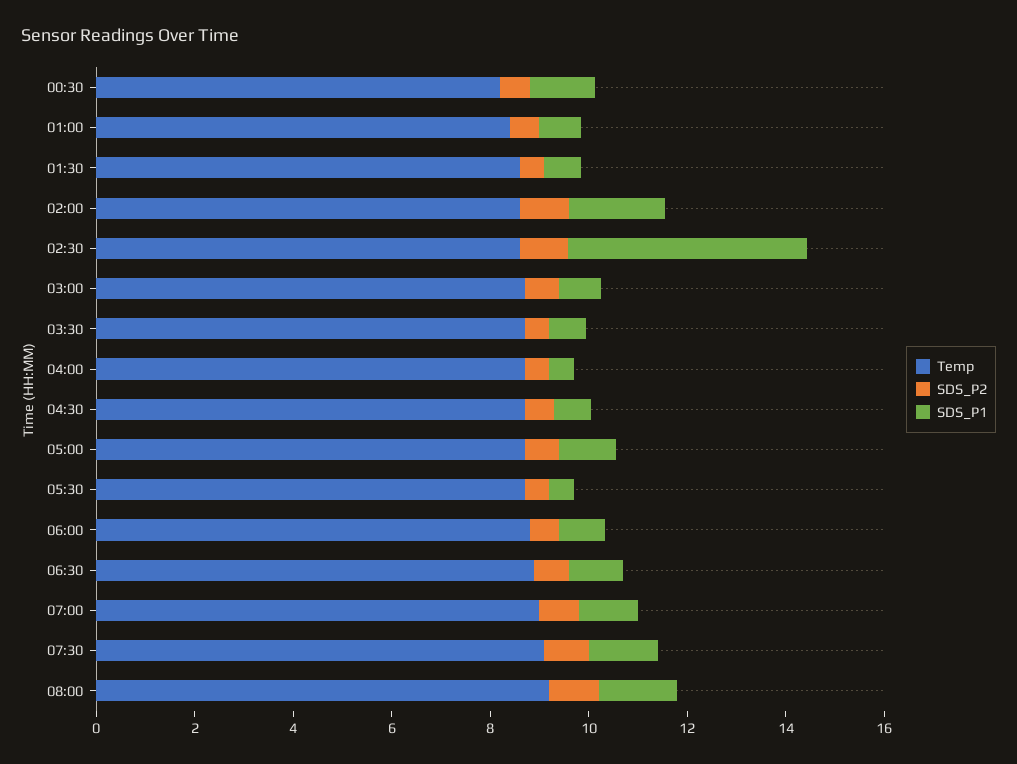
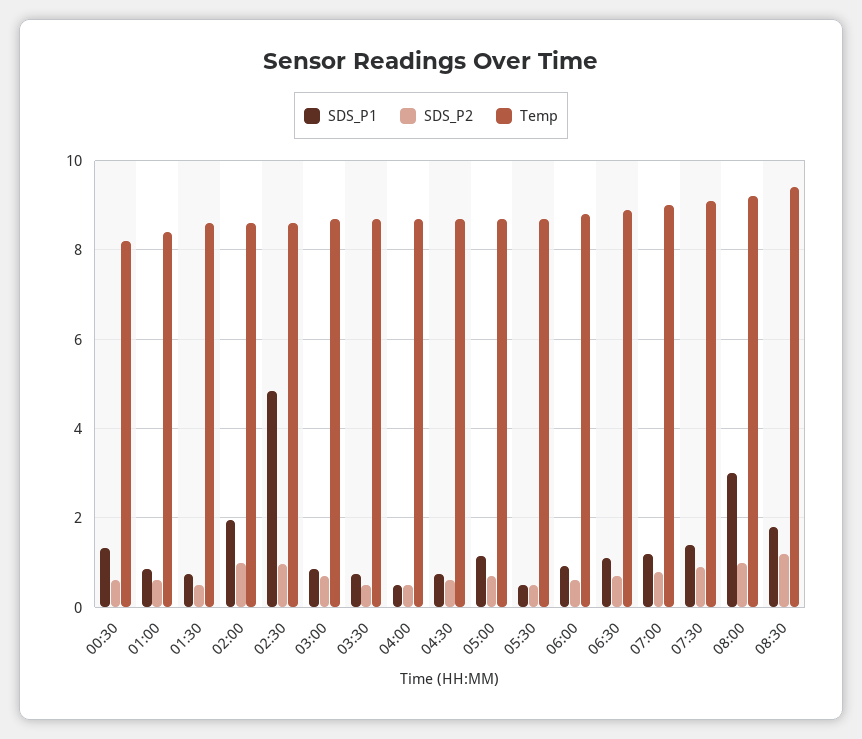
SDS_P1, 08:00: 1.5 -> 3
SDS_P1, 08:30: none -> 1.8
SDS_P2, 08:30: none -> 1.2
Temp, 08:30: none -> 9.4

